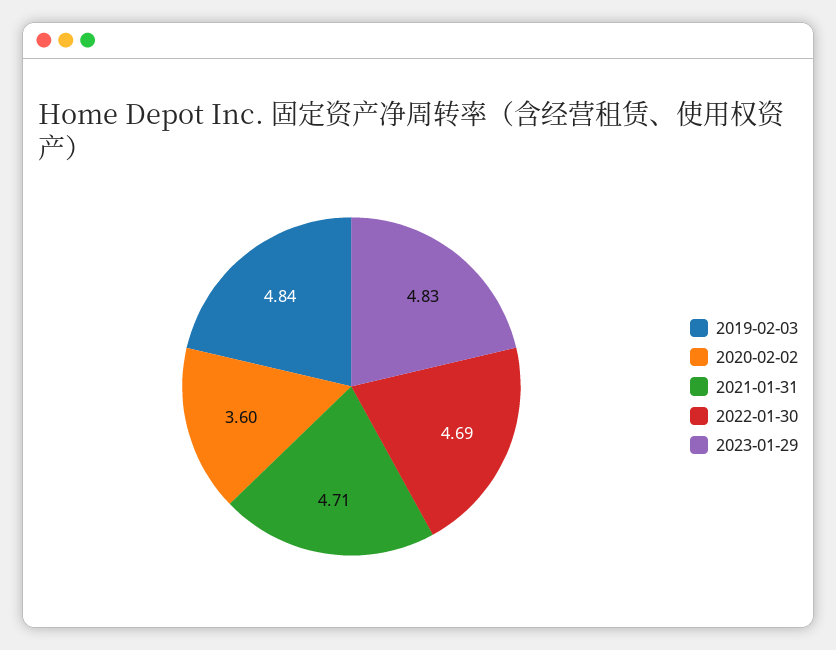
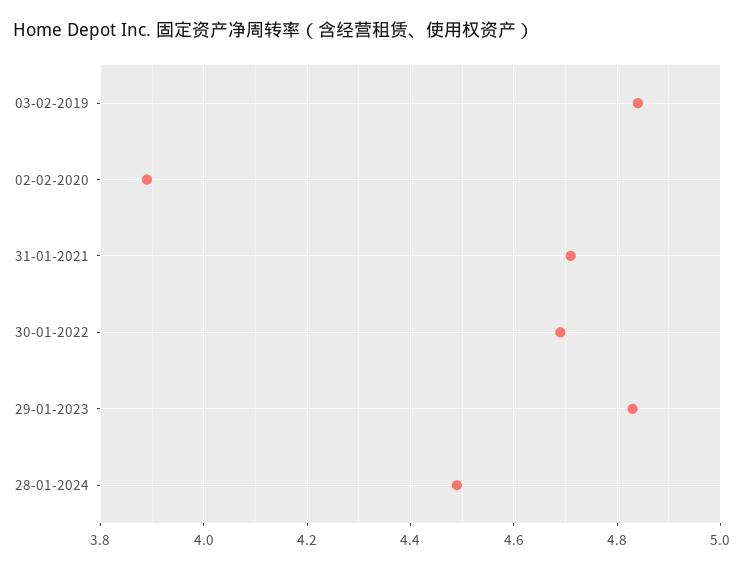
2020-02-02: 3.6 -> 3.9
28-01-2024: none -> 4.5

